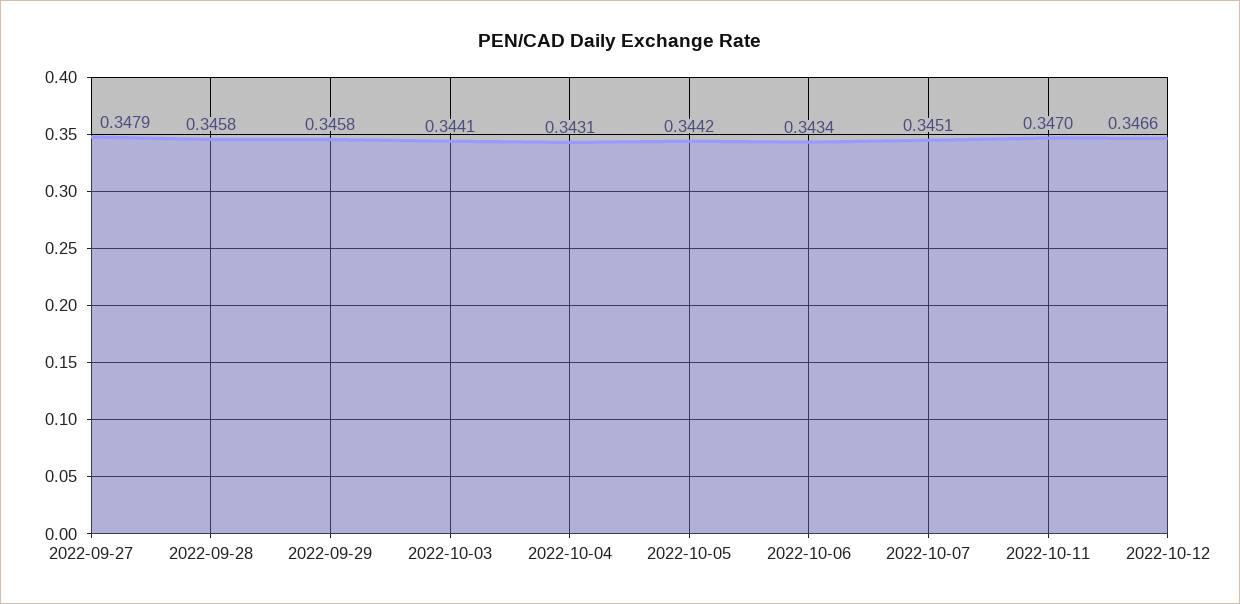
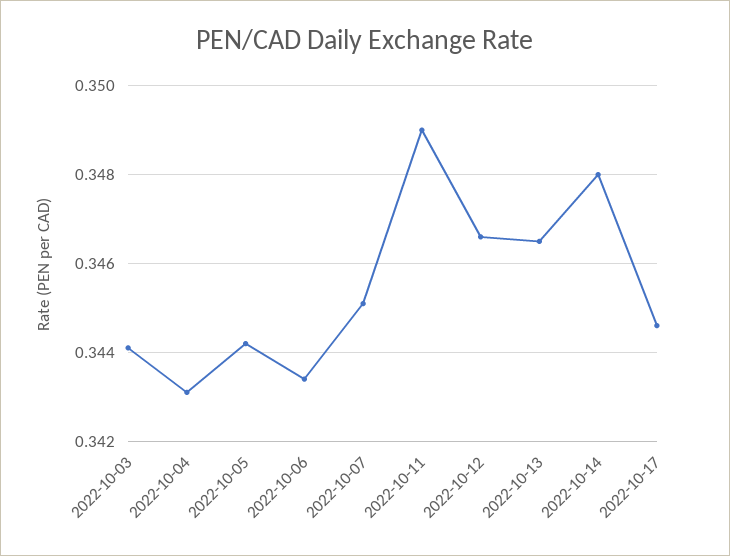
2022-09-27: 0.3479 -> none
2022-09-28: 0.3458 -> none
2022-09-29: 0.3458 -> none
2022-10-11: 0.347 -> 0.349
2022-10-13: none -> 0.3465
2022-10-14: none -> 0.348
2022-10-17: none -> 0.3445

